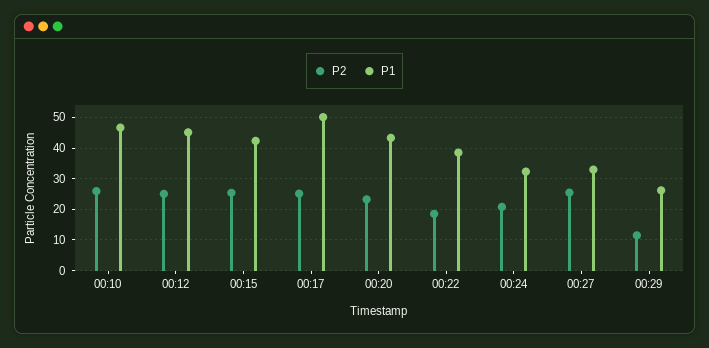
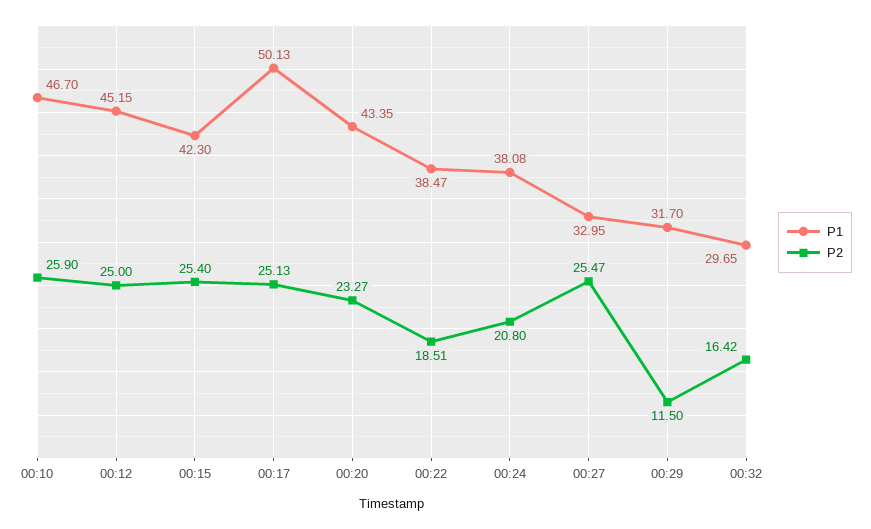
P1, 00:24: 32 -> 38.08
P1, 00:29: 26 -> 31.7
P1, 00:32: none -> 29.65
P2, 00:32: none -> 16.42

